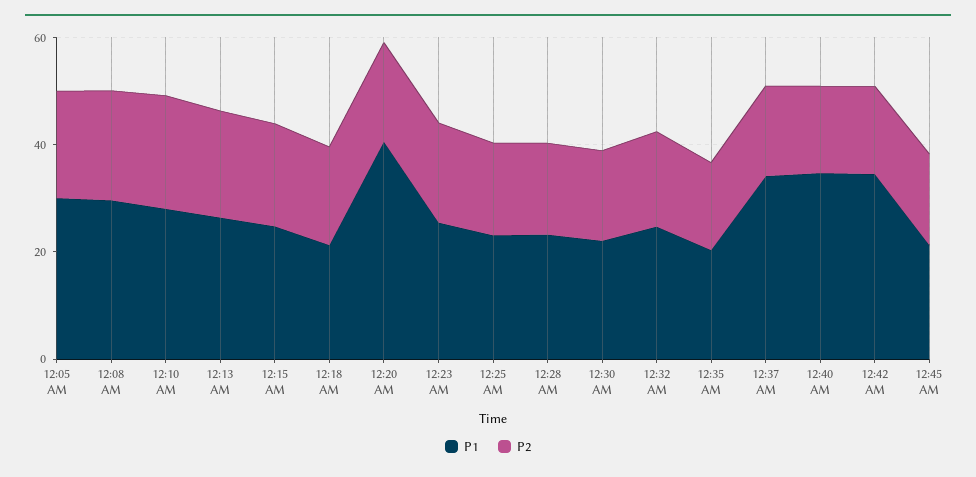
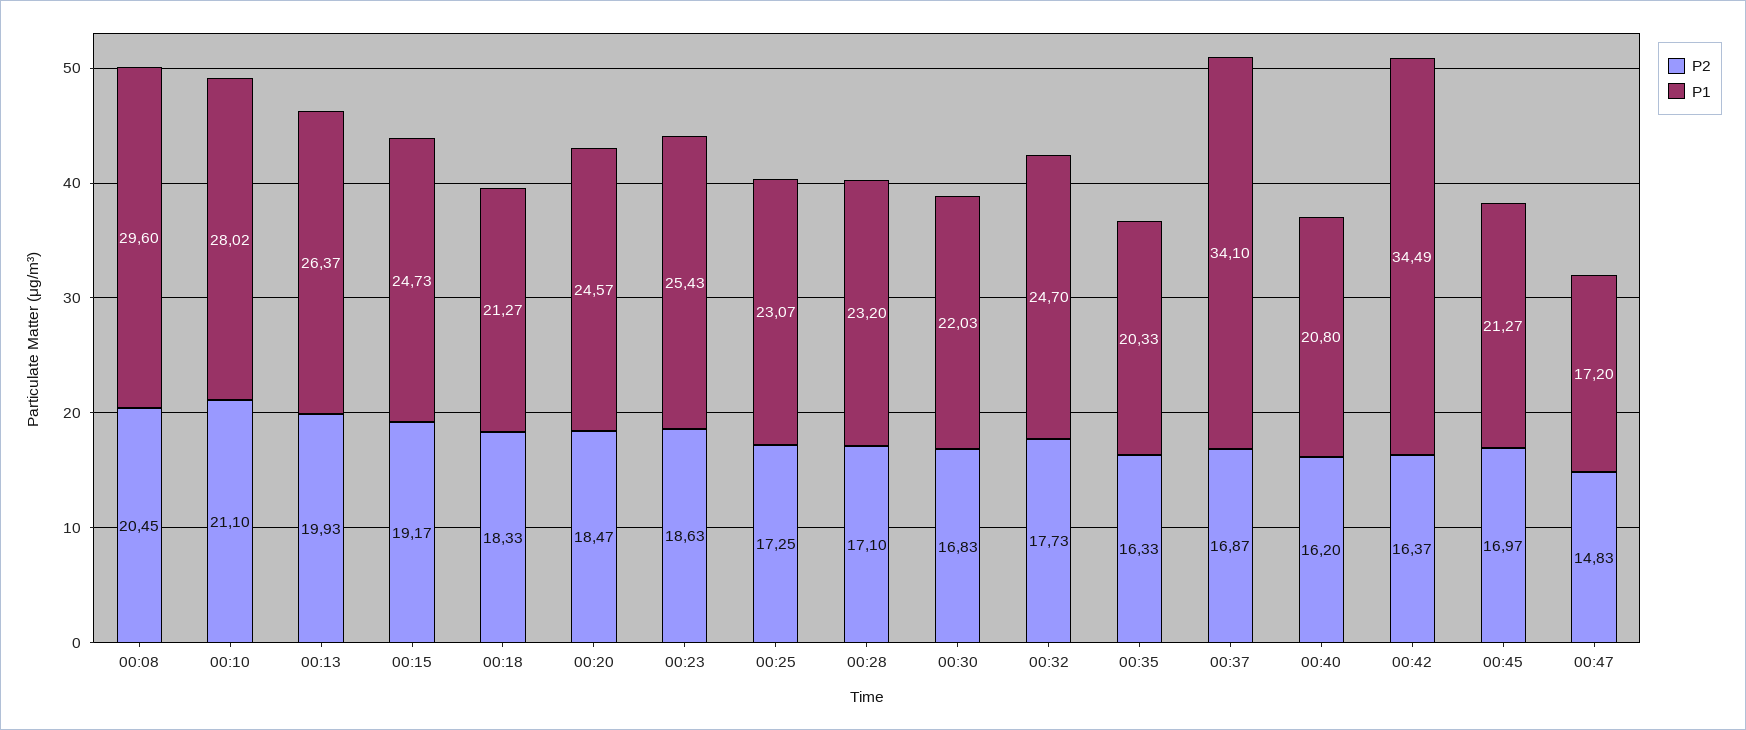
P1, 12:05 AM: 30 -> none
P2, 12:05 AM: 20 -> none
P1, 12:20 AM: 40 -> 24.57
P1, 12:40 AM: 35 -> 20.8
P2, 00:47: none -> 14.83
P1, 00:47: none -> 17.2

